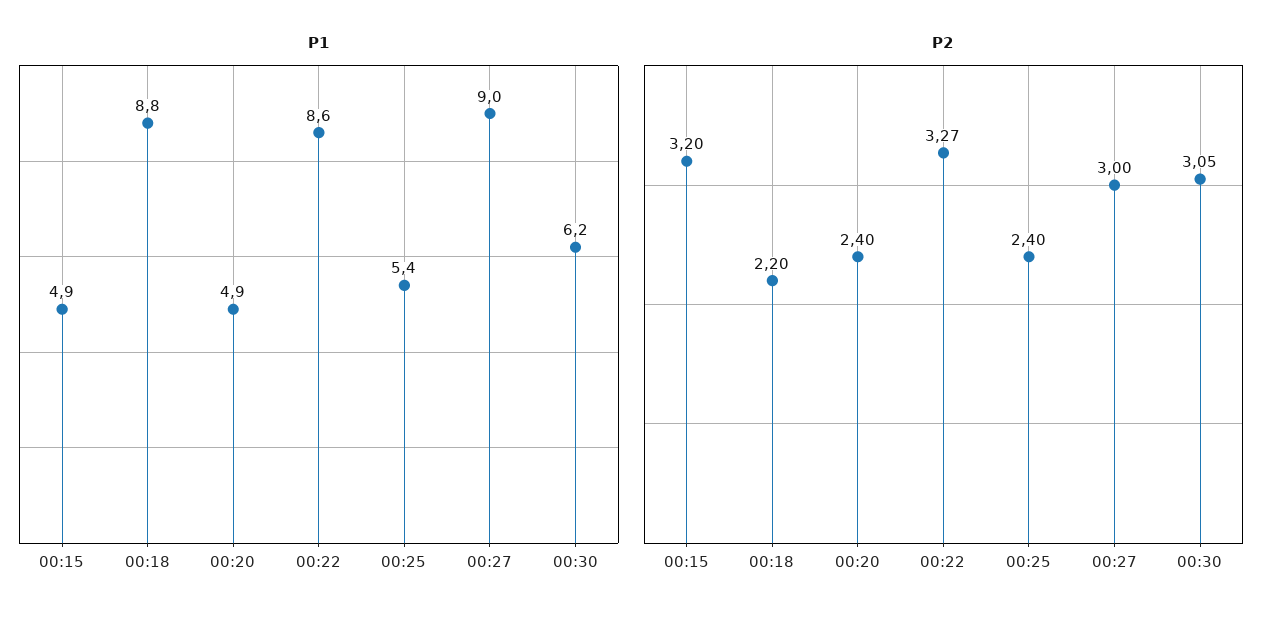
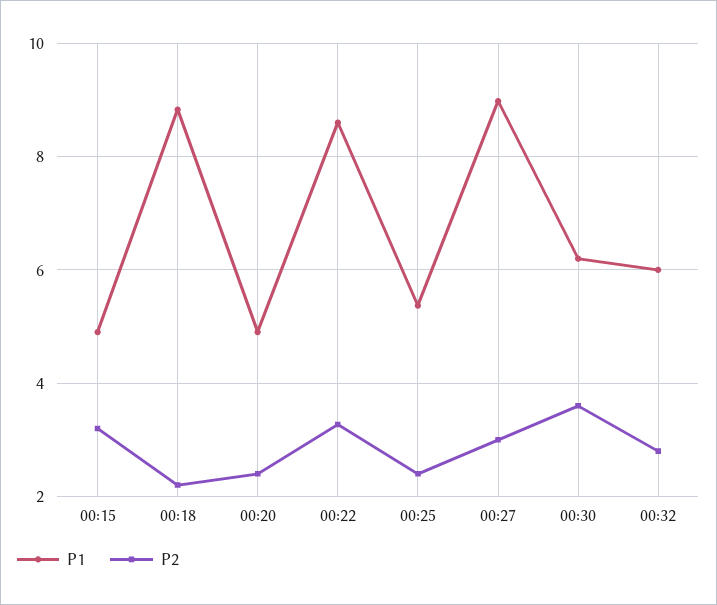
P2, 00:30: 3.05 -> 3.6
P1, 00:32: none -> 6
P2, 00:32: none -> 2.8

